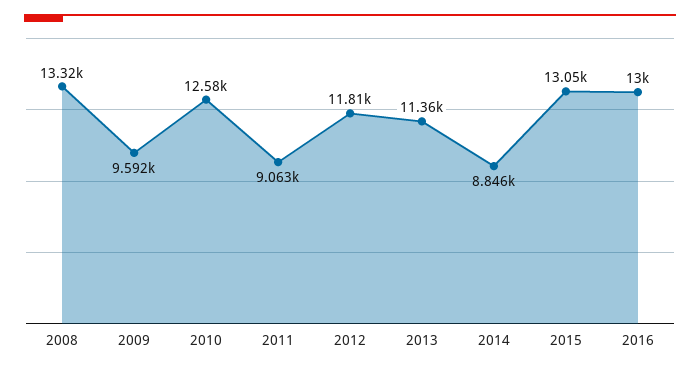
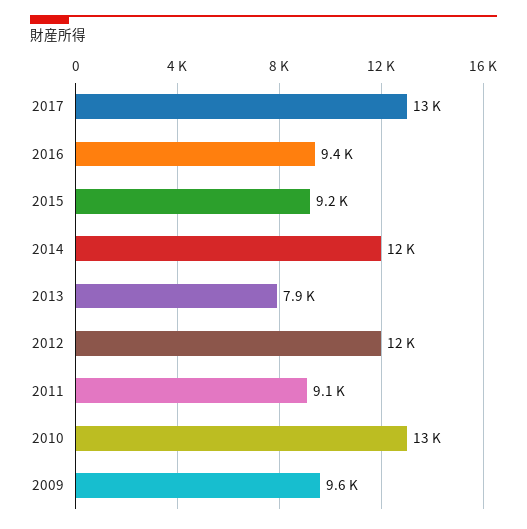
2008: 13320 -> none
2013: 11360 -> 7900
2014: 8846 -> 12000
2015: 13050 -> 9200
2016: 13000 -> 9400
2017: none -> 13000

